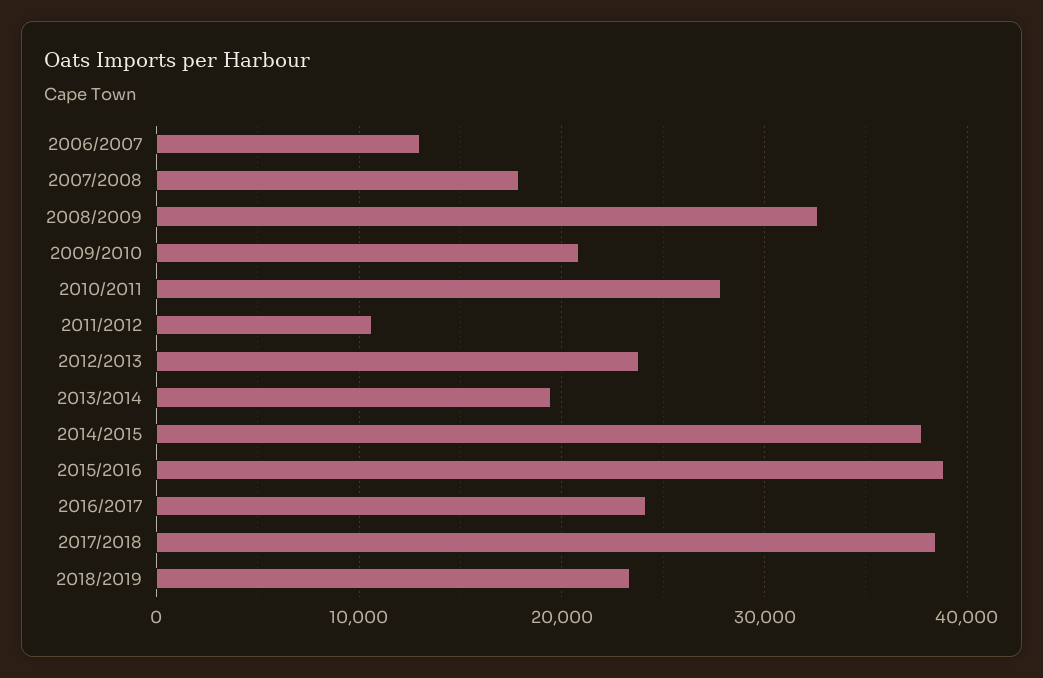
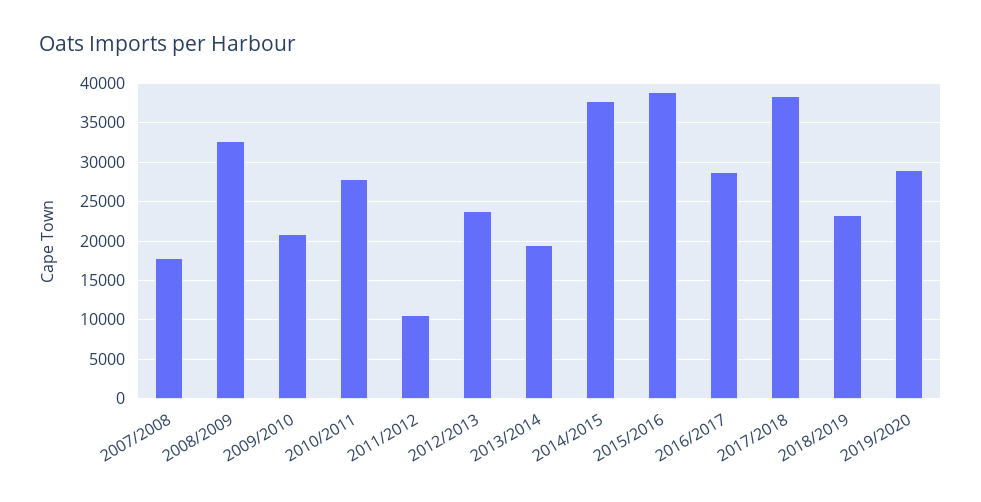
2006/2007: 13000 -> none
2016/2017: 24000 -> 29000
2019/2020: none -> 29000

